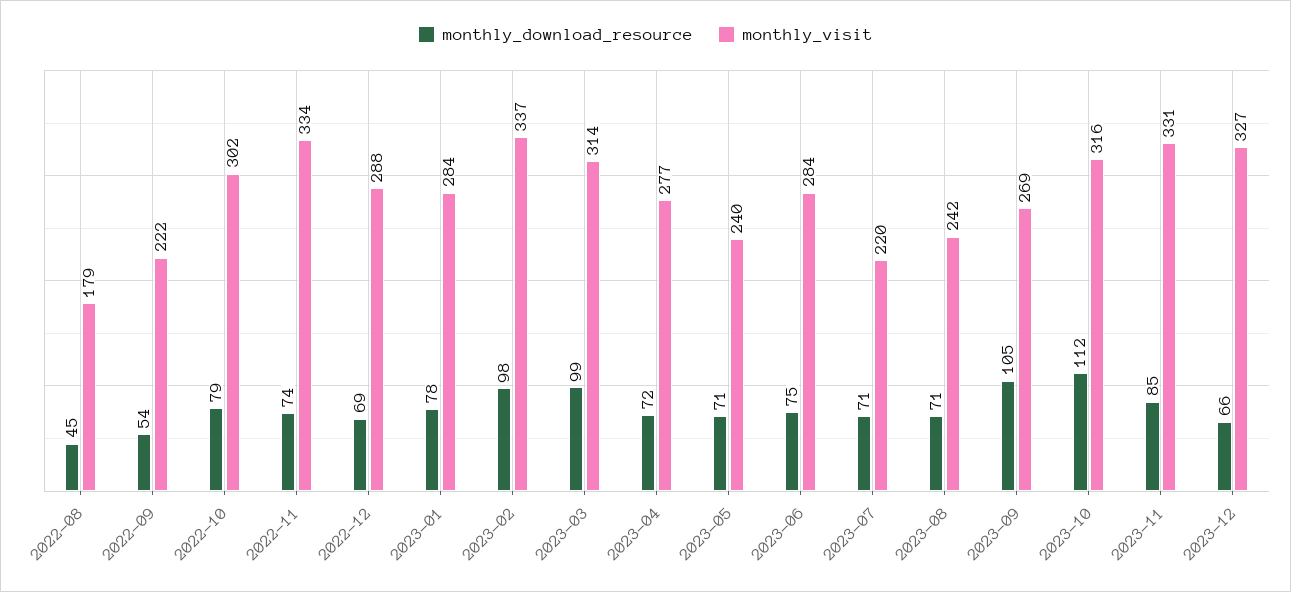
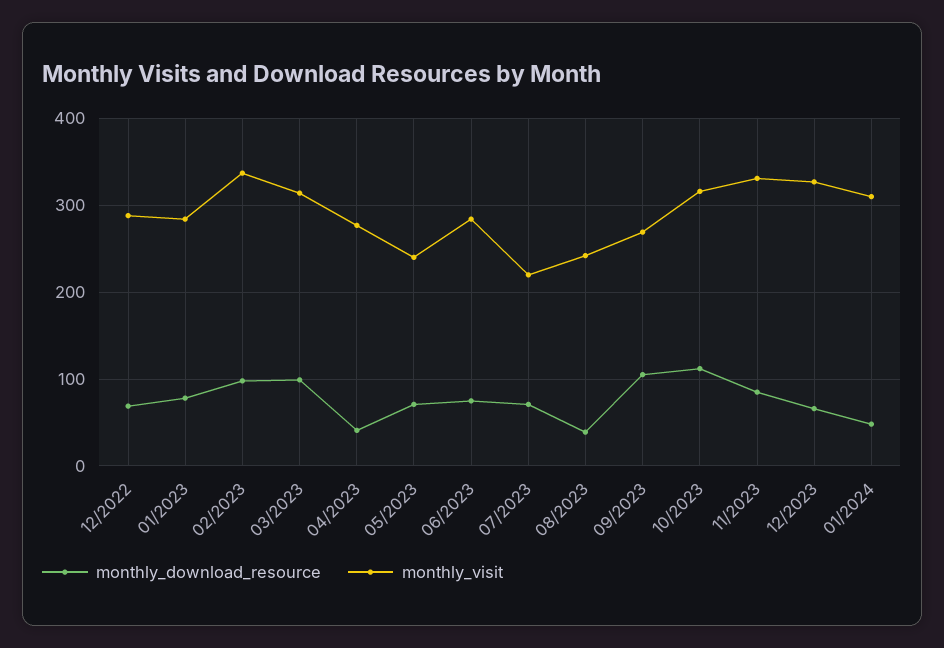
monthly_download_resource, 2022-08: 45 -> none
monthly_visit, 2022-08: 179 -> none
monthly_download_resource, 2022-09: 54 -> none
monthly_visit, 2022-09: 222 -> none
monthly_download_resource, 2022-10: 79 -> none
monthly_visit, 2022-10: 302 -> none
monthly_download_resource, 2022-11: 74 -> none
monthly_visit, 2022-11: 334 -> none
monthly_download_resource, 2023-04: 72 -> 40
monthly_download_resource, 2023-08: 71 -> 40
monthly_download_resource, 01/2024: none -> 50
monthly_visit, 01/2024: none -> 310

